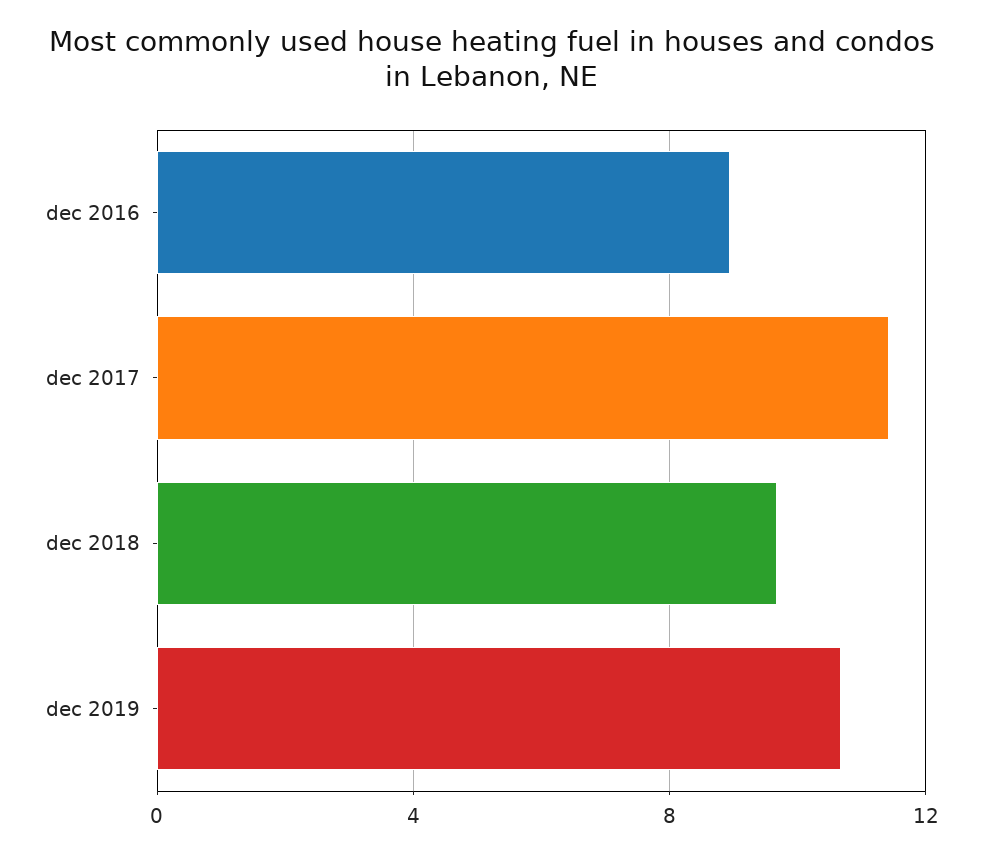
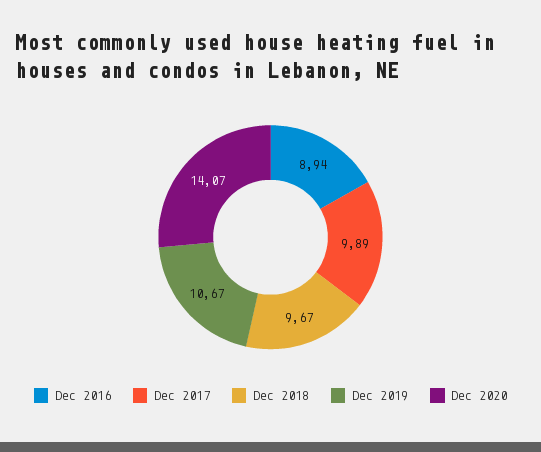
dec 2017: 11.5 -> 9.89
Dec 2020: none -> 14.07

